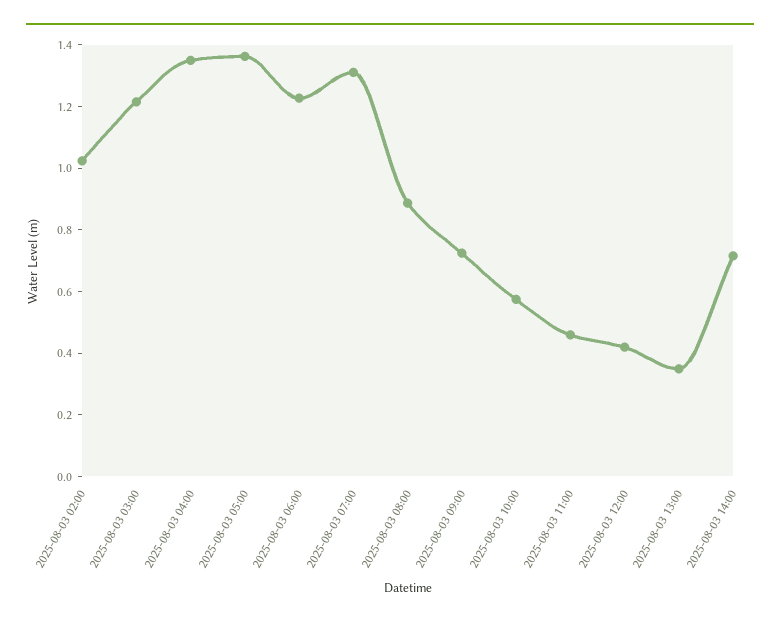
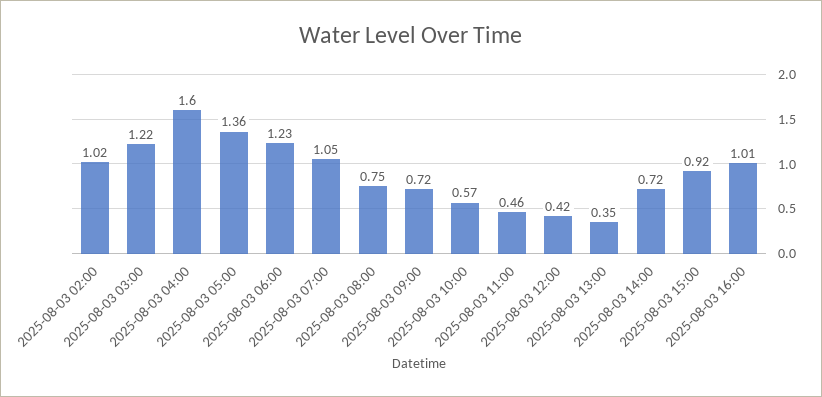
2025-08-03 04:00: 1.35 -> 1.6
2025-08-03 07:00: 1.3 -> 1.05
2025-08-03 08:00: 0.9 -> 0.75
2025-08-03 15:00: none -> 0.92
2025-08-03 16:00: none -> 1.01

